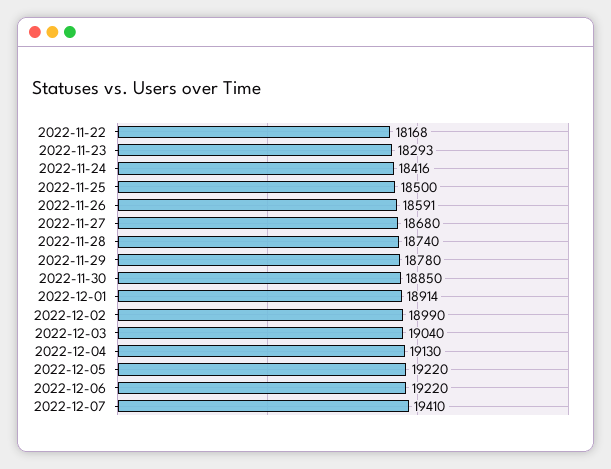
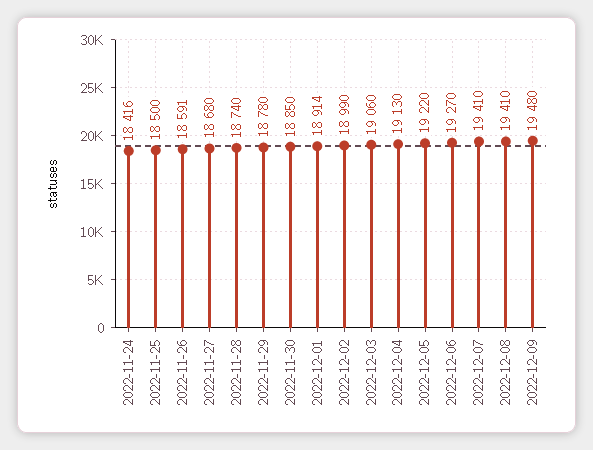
2022-11-22: 18168 -> none
2022-11-23: 18293 -> none
2022-12-03: 19040 -> 19060
2022-12-06: 19220 -> 19270
2022-12-08: none -> 19410
2022-12-09: none -> 19480

